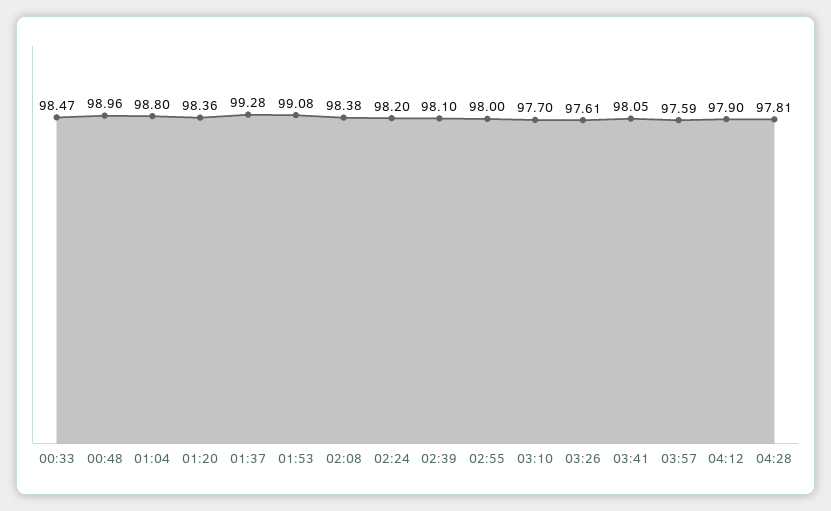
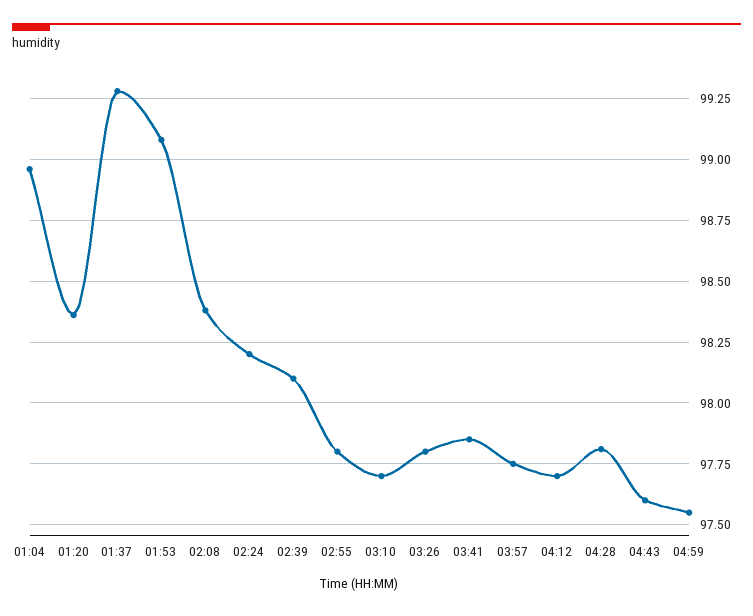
00:33: 98.47 -> none
00:48: 98.96 -> none
01:04: 98.8 -> 98.95
02:55: 98 -> 97.8
03:26: 97.61 -> 97.8
03:41: 98.05 -> 97.85
03:57: 97.59 -> 97.75
04:12: 97.9 -> 97.7
04:43: none -> 97.6
04:59: none -> 97.55

